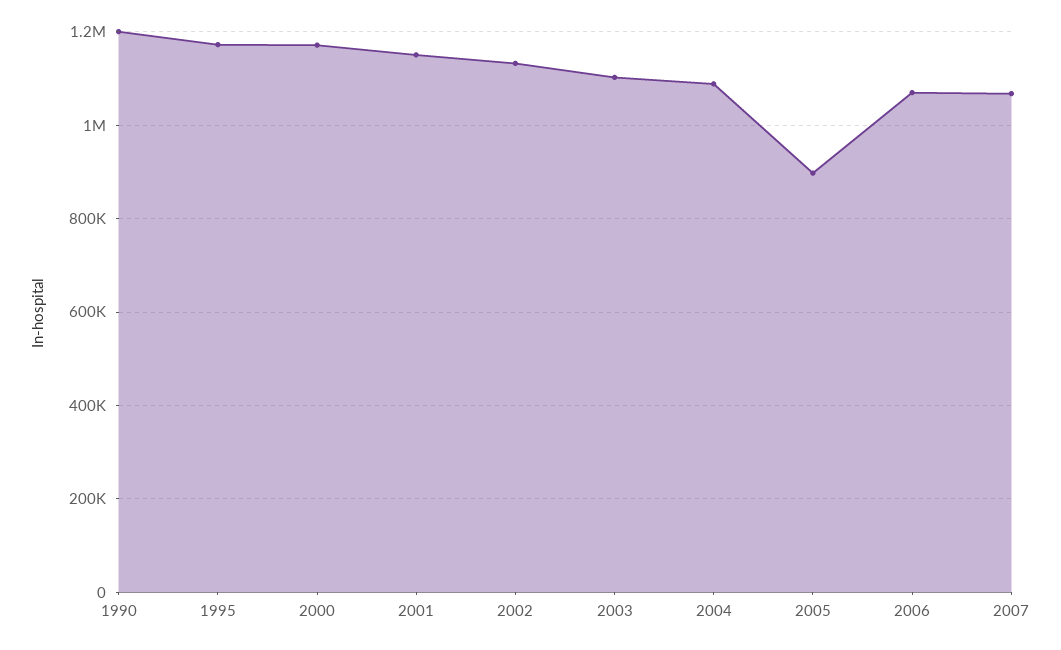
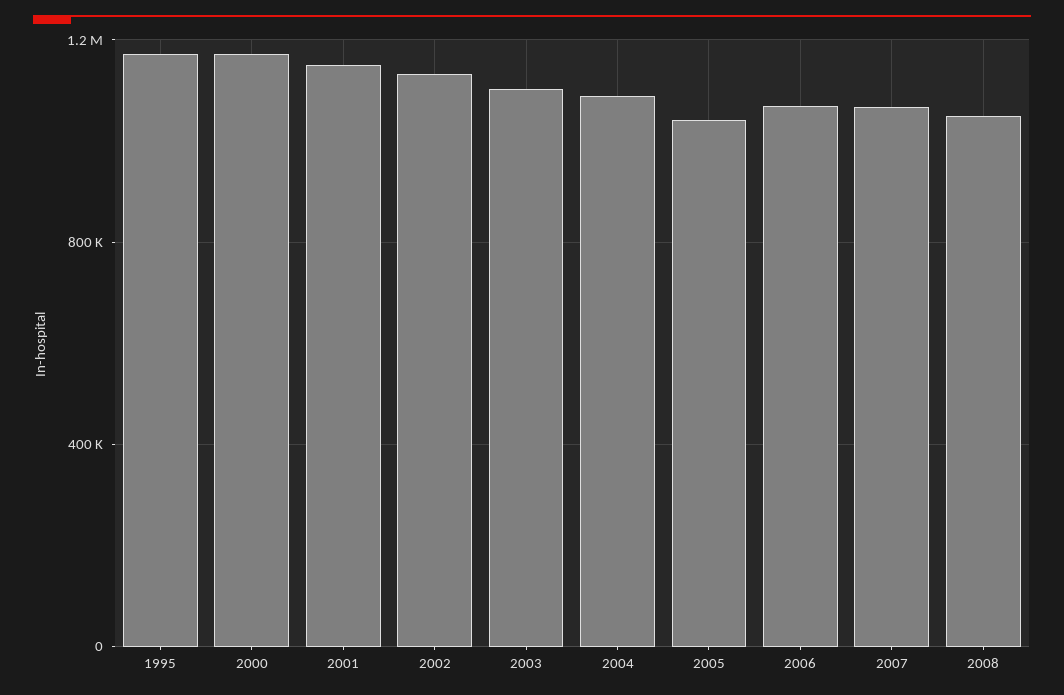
1990: 1200000 -> none
2005: 900000 -> 1050000
2008: none -> 1050000

